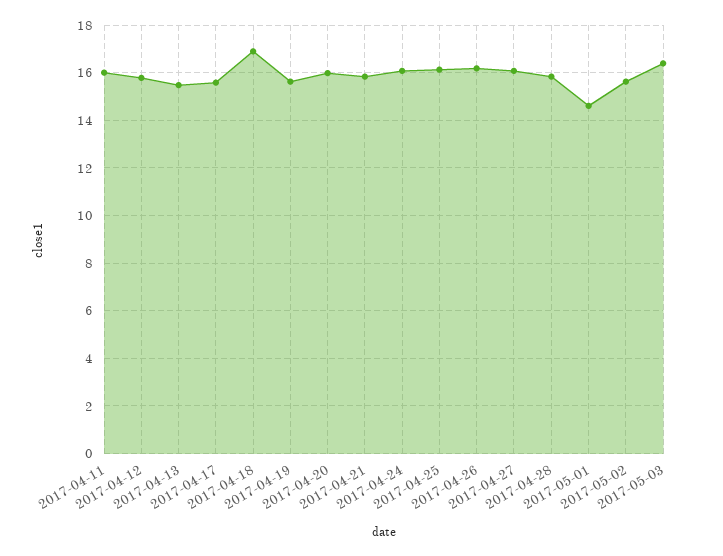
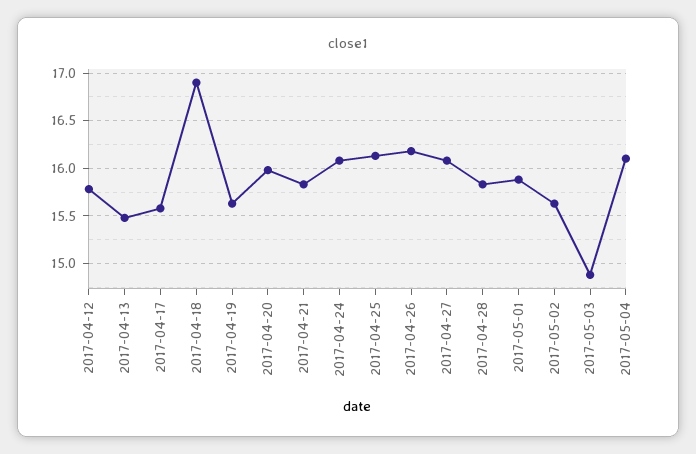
2017-04-11: 16 -> none
2017-05-01: 14.5 -> 15.9
2017-05-03: 16.5 -> 14.9
2017-05-04: none -> 16.1

